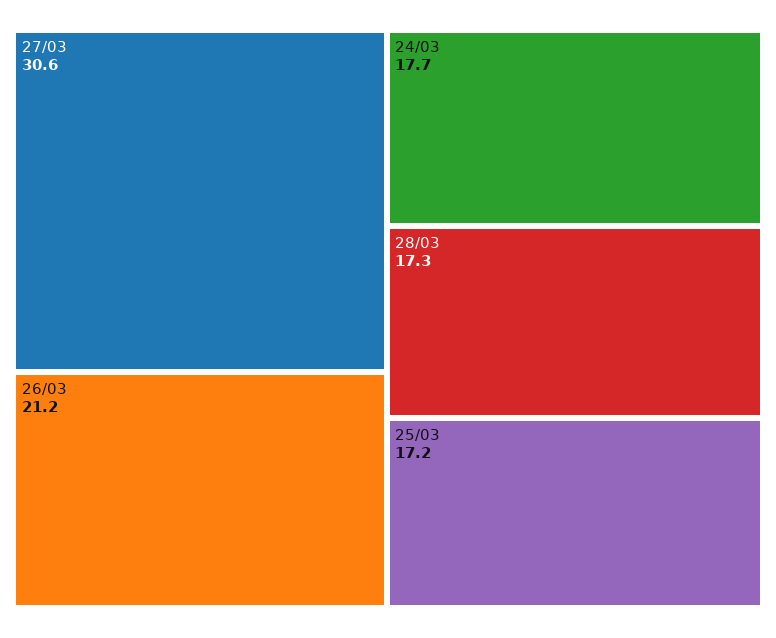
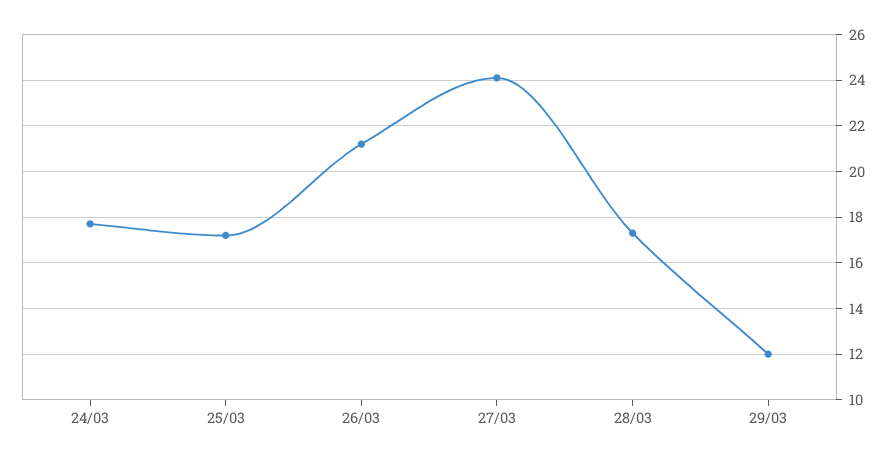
27/03: 30.6 -> 24
29/03: none -> 12

